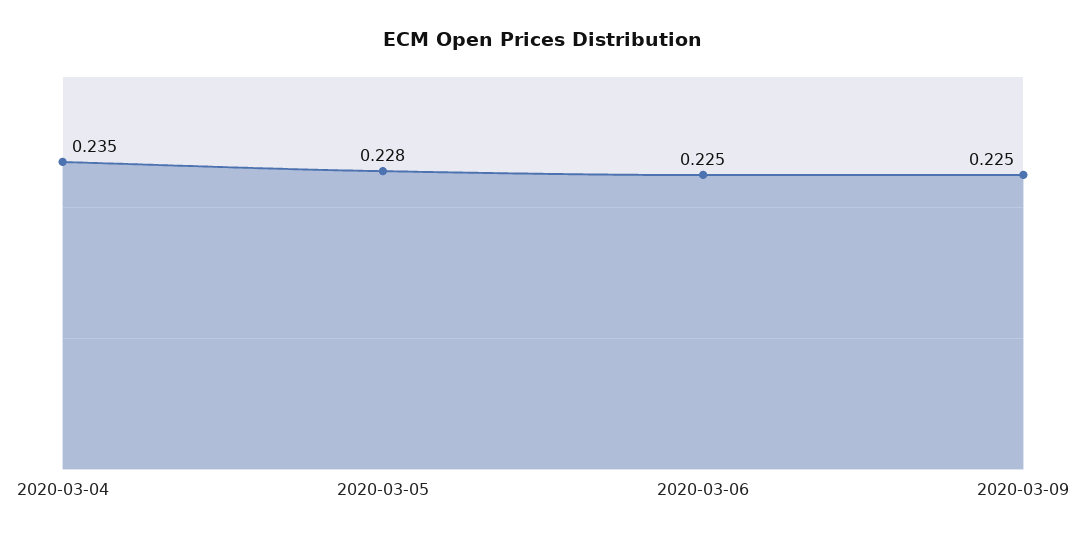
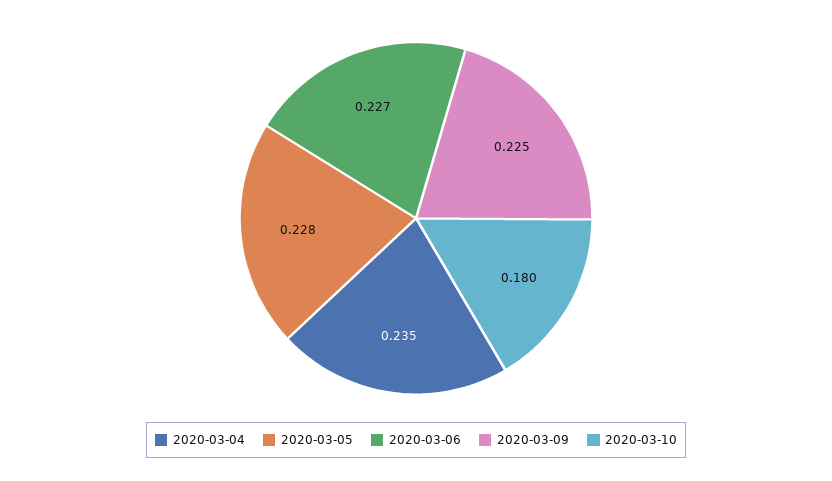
2020-03-06: 0.225 -> 0.227
2020-03-10: none -> 0.18

